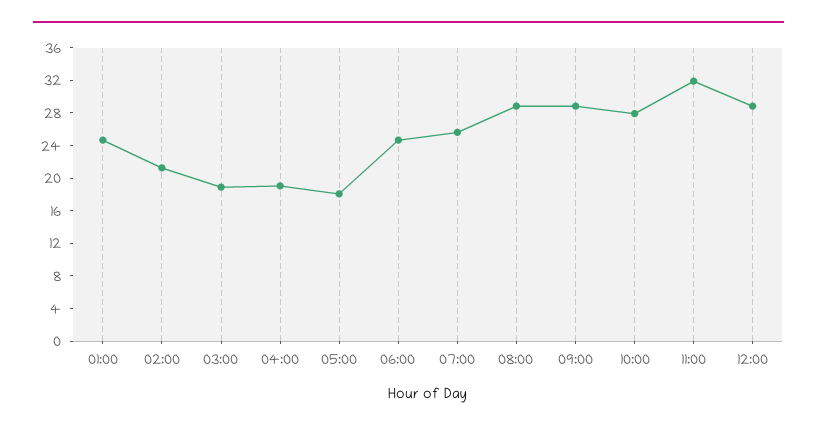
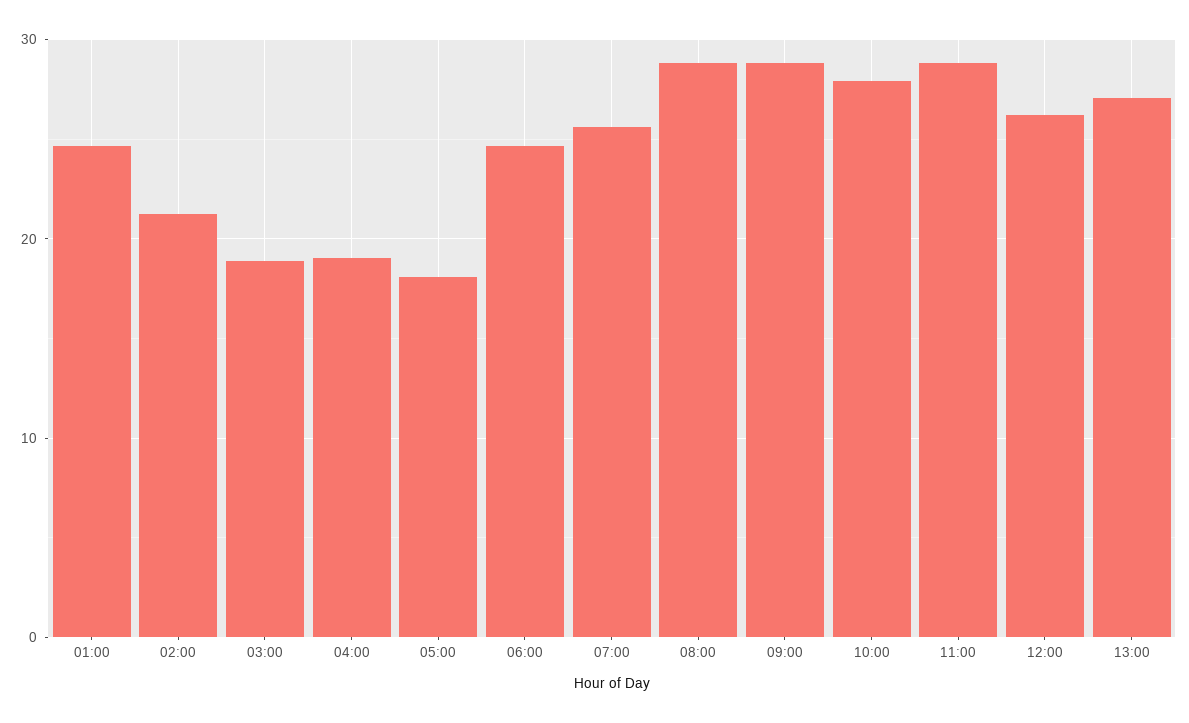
11:00: 32 -> 29
12:00: 29 -> 26
13:00: none -> 27

